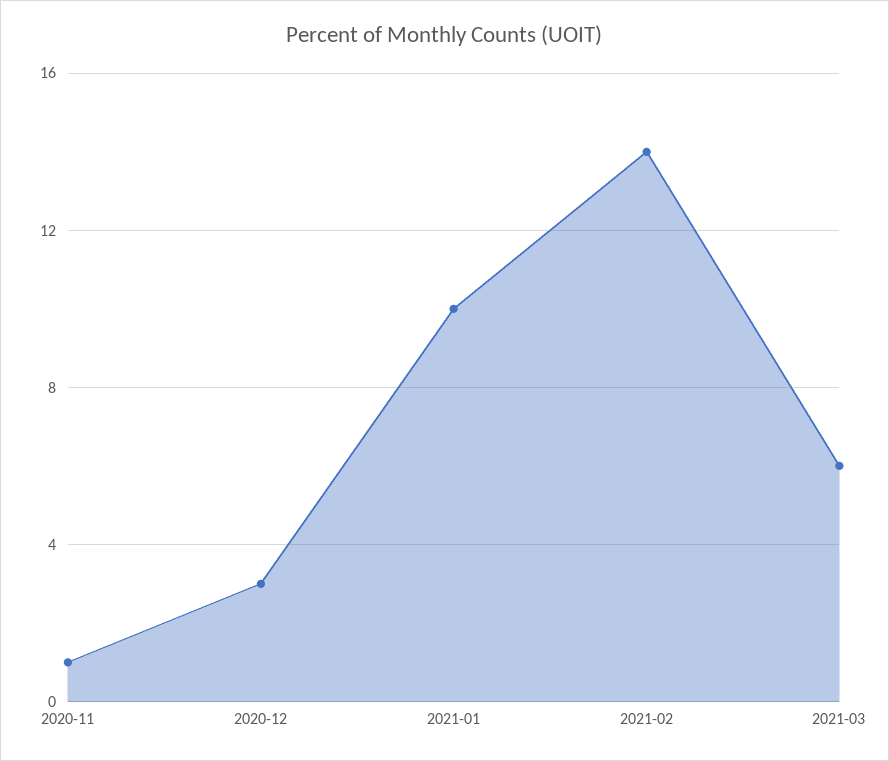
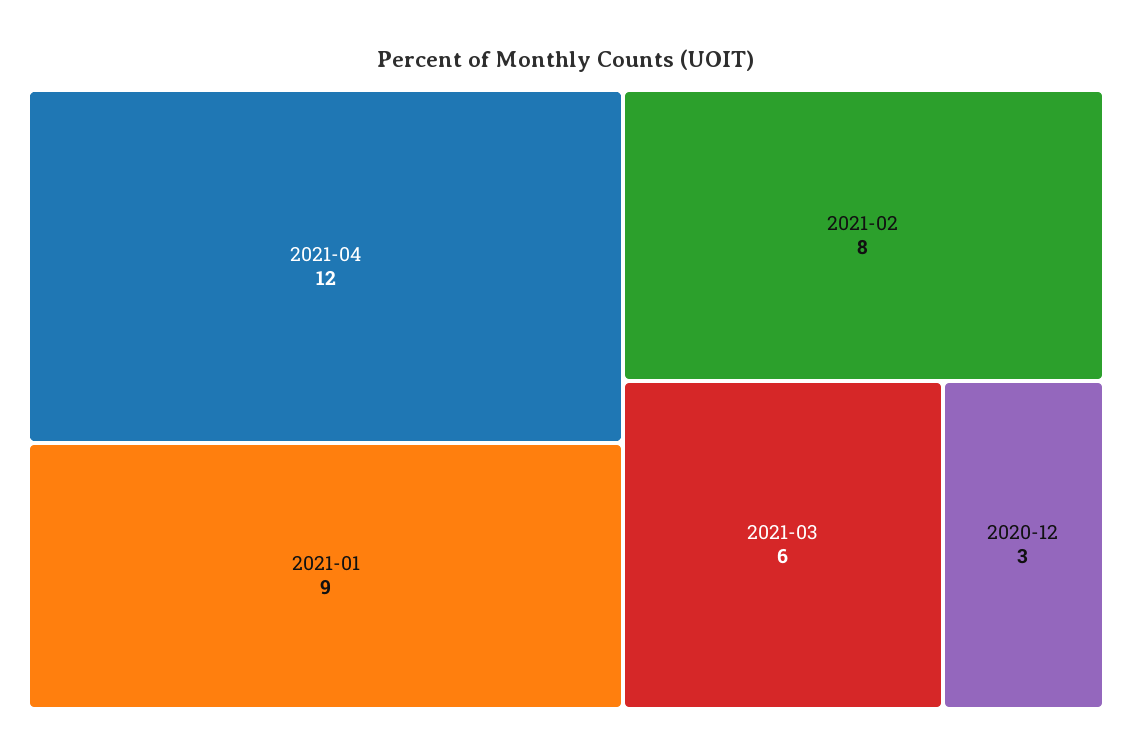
2020-11: 1 -> none
2021-01: 10 -> 9
2021-02: 14 -> 8
2021-04: none -> 12

